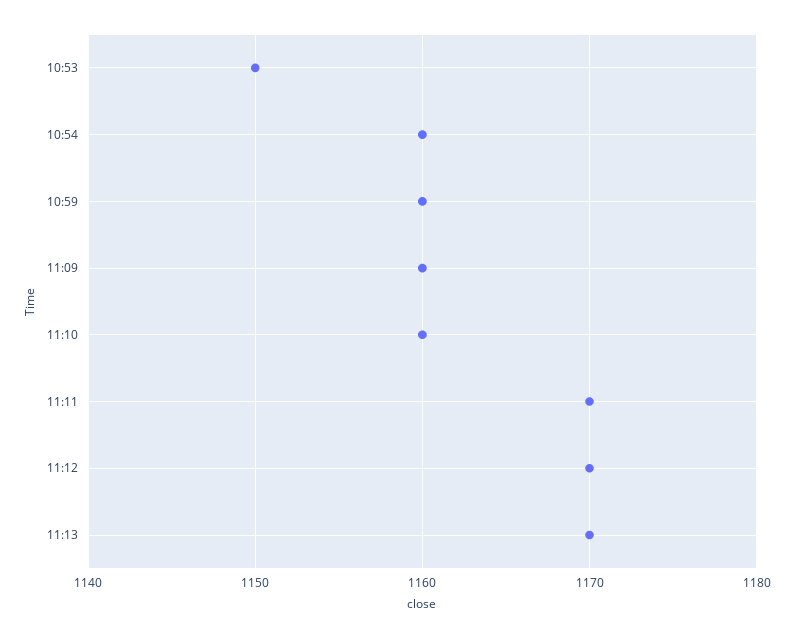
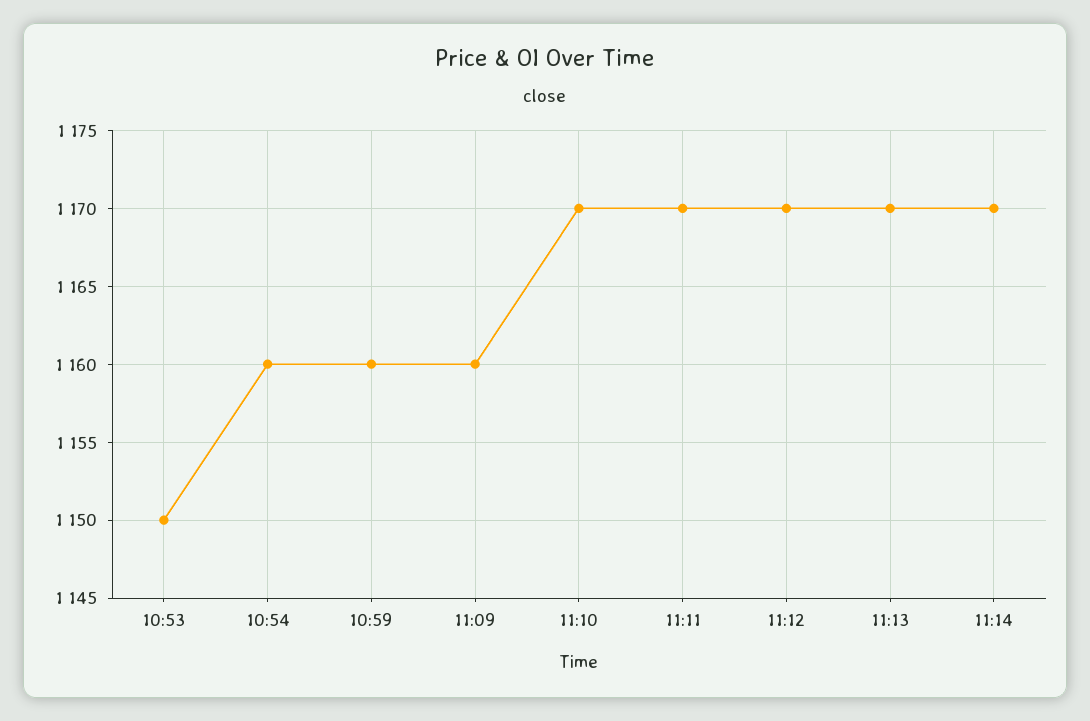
11:10: 1160 -> 1170
11:14: none -> 1170

